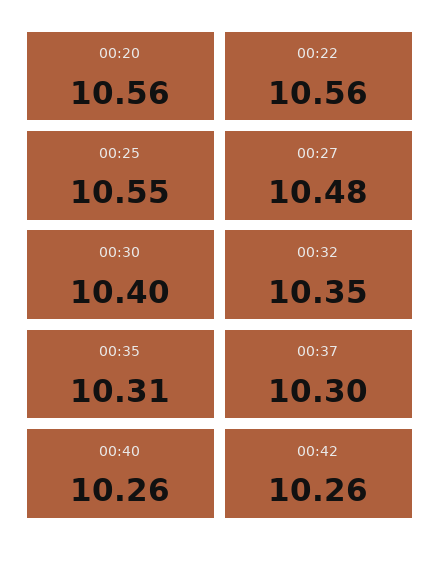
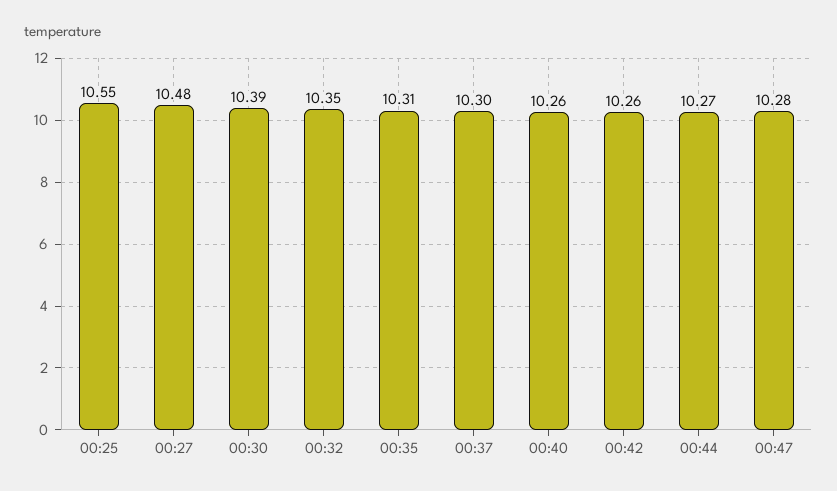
00:20: 10.56 -> none
00:22: 10.56 -> none
00:30: 10.4 -> 10.39
00:44: none -> 10.27
00:47: none -> 10.28

